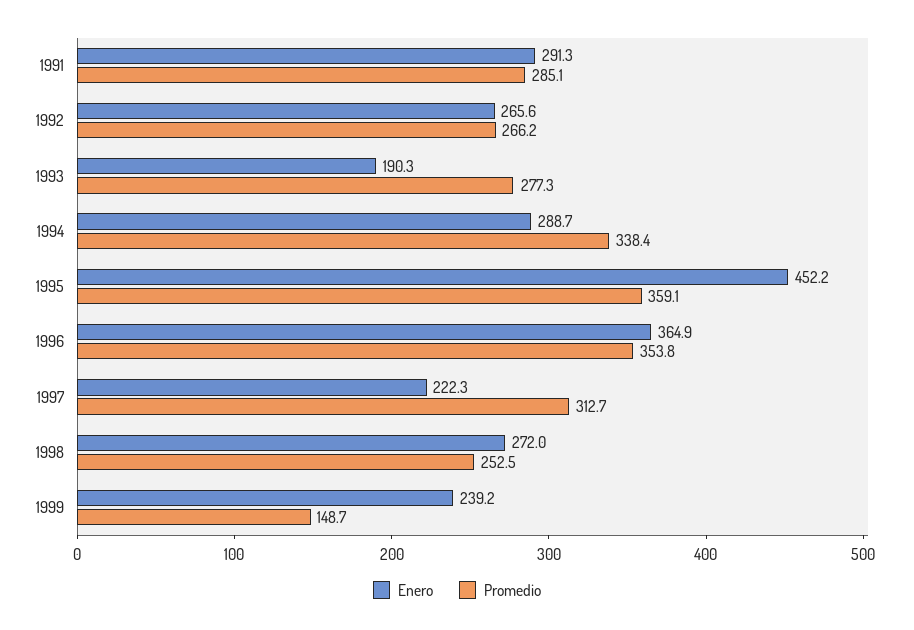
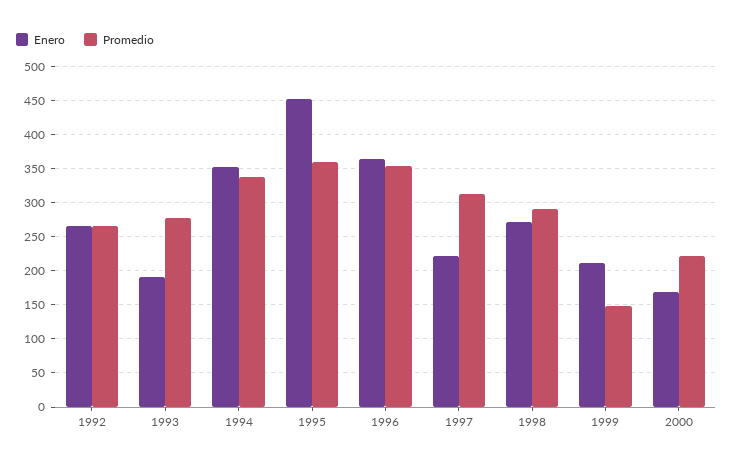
Enero, 1991: 291.3 -> none
Promedio, 1991: 285.1 -> none
Enero, 1994: 288.7 -> 350
Promedio, 1998: 252.5 -> 290
Enero, 1999: 239.2 -> 210
Enero, 2000: none -> 170
Promedio, 2000: none -> 220

